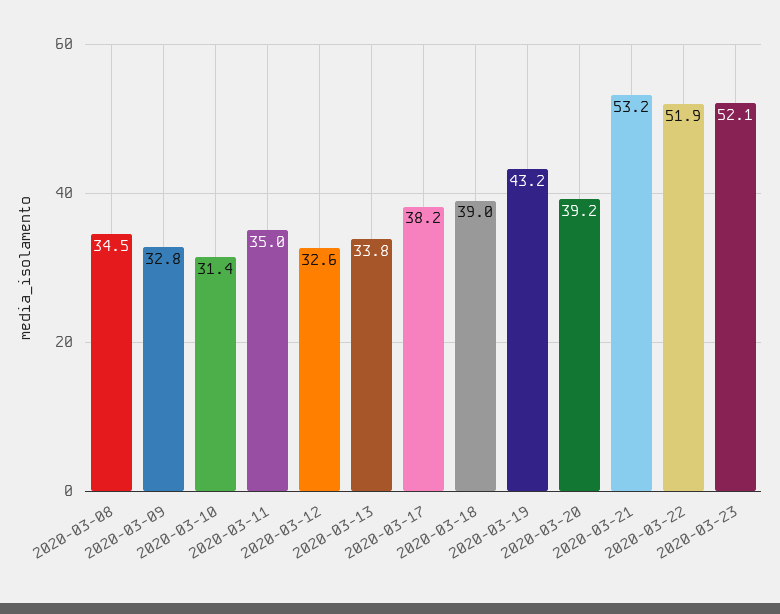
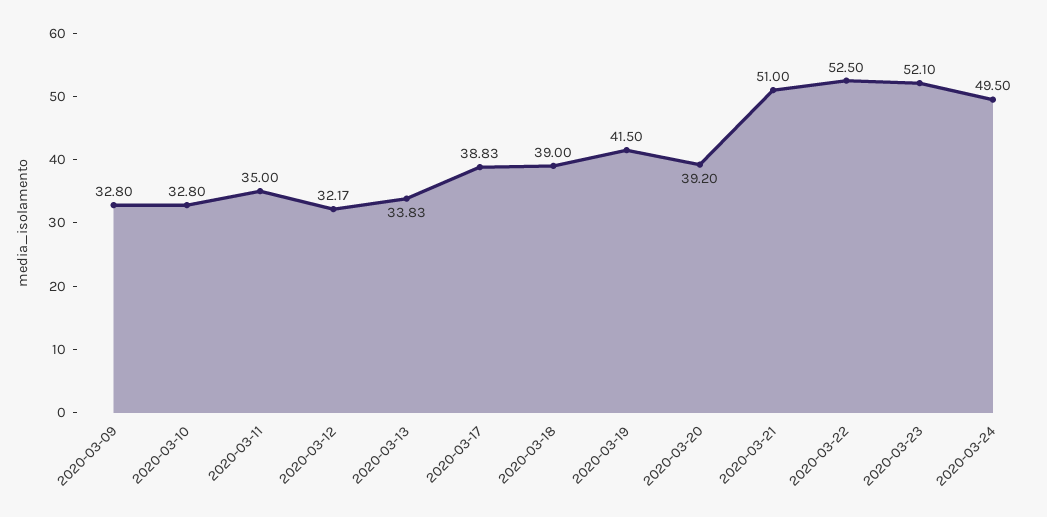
2020-03-08: 34.5 -> none
2020-03-10: 31.4 -> 32.8
2020-03-12: 32.6 -> 32.17
2020-03-17: 38.2 -> 38.83
2020-03-19: 43.2 -> 41.5
2020-03-21: 53.2 -> 51
2020-03-22: 51.9 -> 52.5
2020-03-24: none -> 49.5

